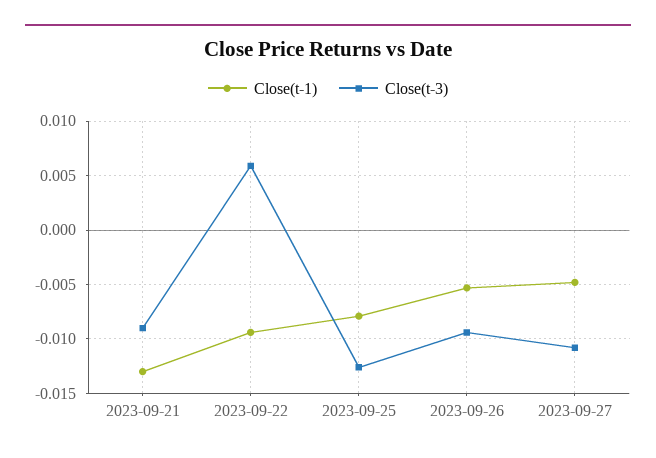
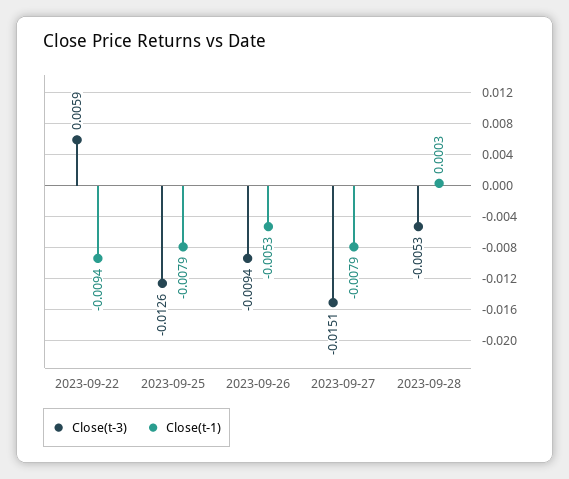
Close(t-1), 2023-09-21: -0.013 -> none
Close(t-3), 2023-09-21: -0.009 -> none
Close(t-1), 2023-09-27: -0.005 -> -0.0079
Close(t-3), 2023-09-27: -0.011 -> -0.0151
Close(t-3), 2023-09-28: none -> -0.0053
Close(t-1), 2023-09-28: none -> 0.0003

